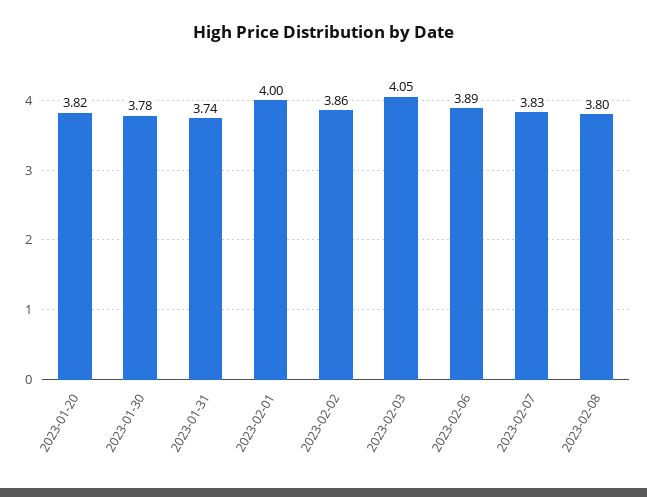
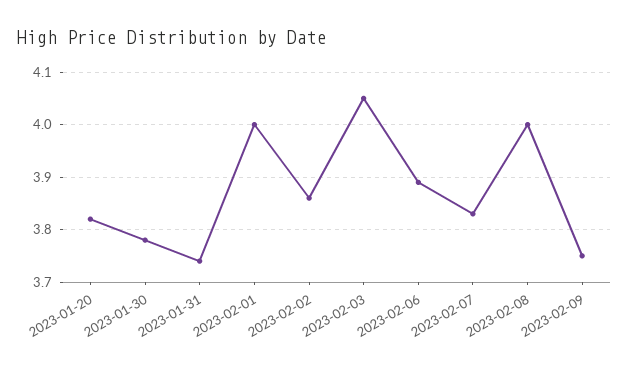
2023-02-08: 3.8 -> 4
2023-02-09: none -> 3.75

